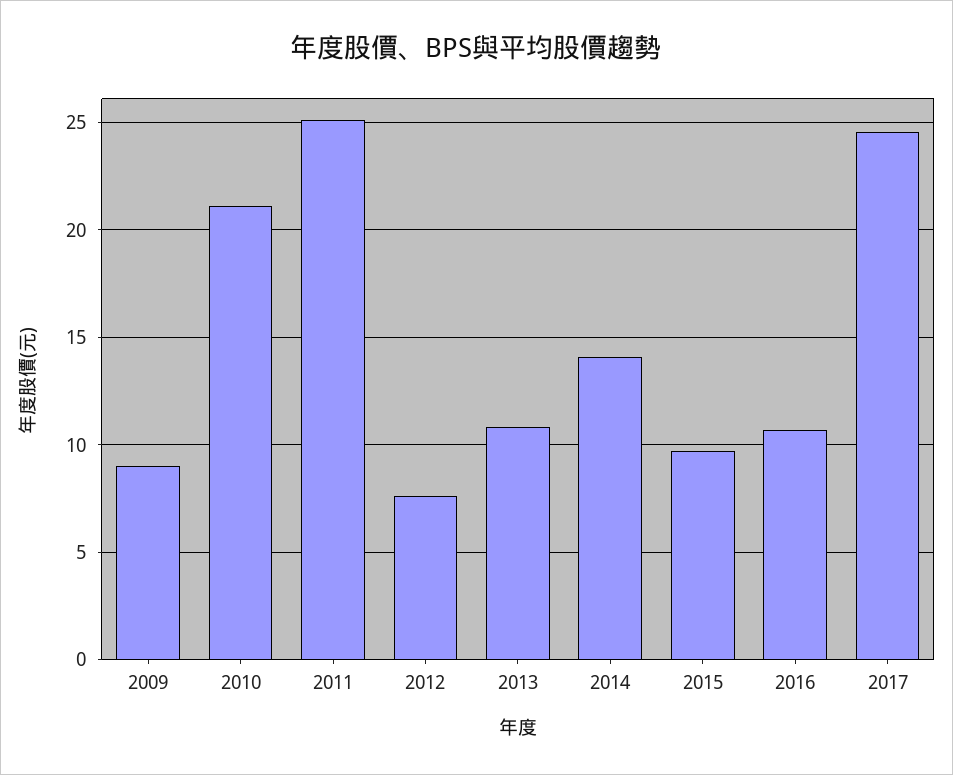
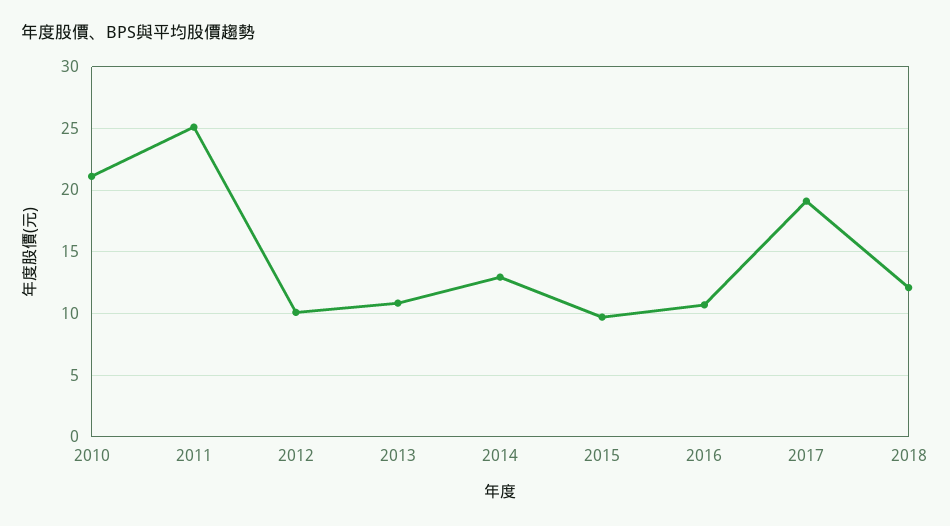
2009: 9 -> none
2012: 7.5 -> 10
2014: 14 -> 13
2017: 24.5 -> 19
2018: none -> 12

